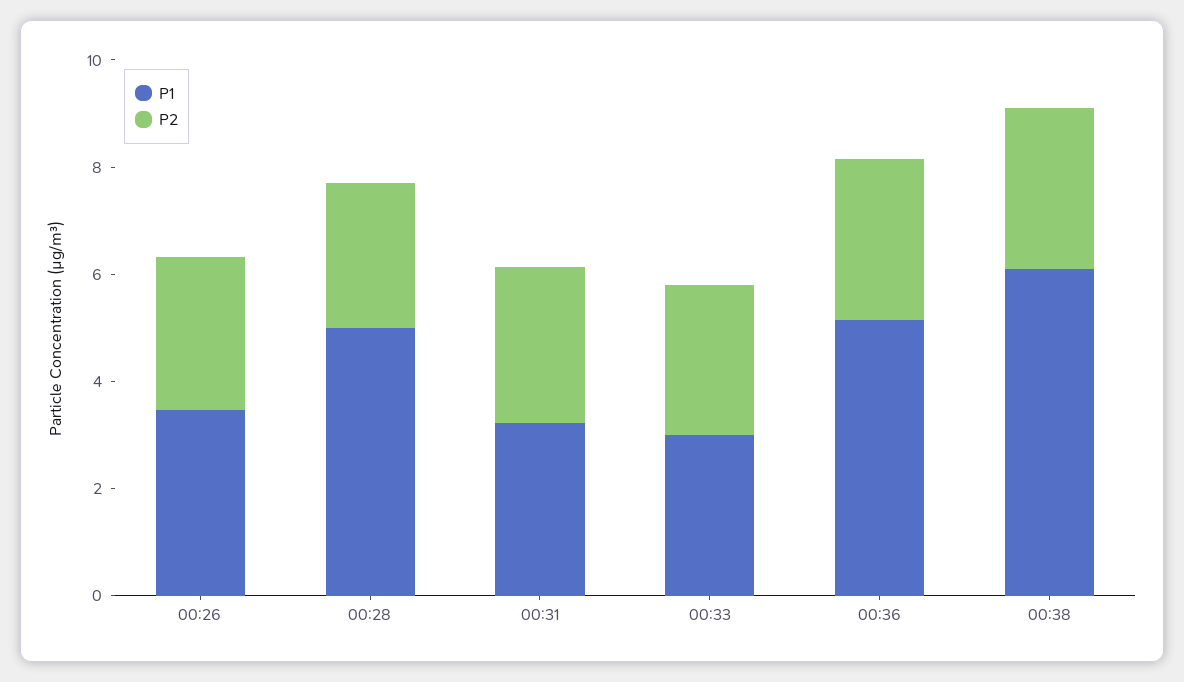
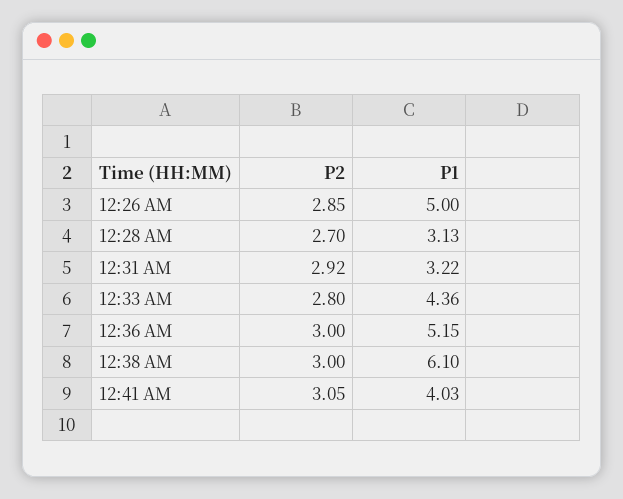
P1, 00:26: 3.5 -> 5
P1, 00:28: 5 -> 3.13
P1, 00:33: 3 -> 4.36
P2, 12:41 AM: none -> 3.05
P1, 12:41 AM: none -> 4.03

